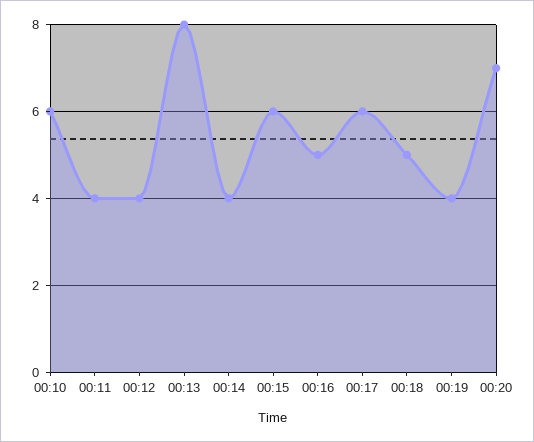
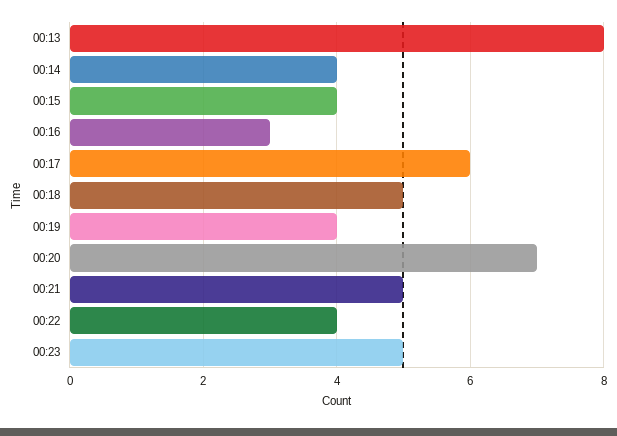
00:10: 6 -> none
00:11: 4 -> none
00:12: 4 -> none
00:15: 6 -> 4
00:16: 5 -> 3
00:21: none -> 5
00:22: none -> 4
00:23: none -> 5

